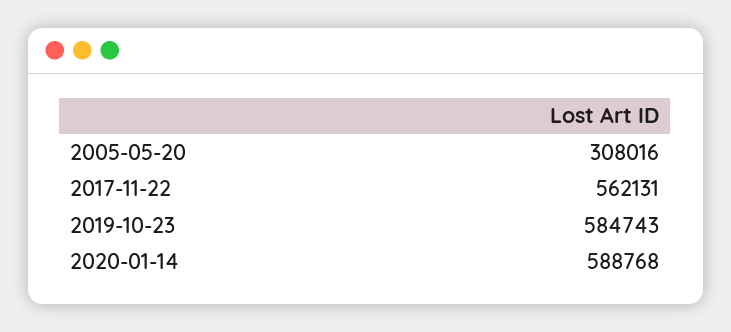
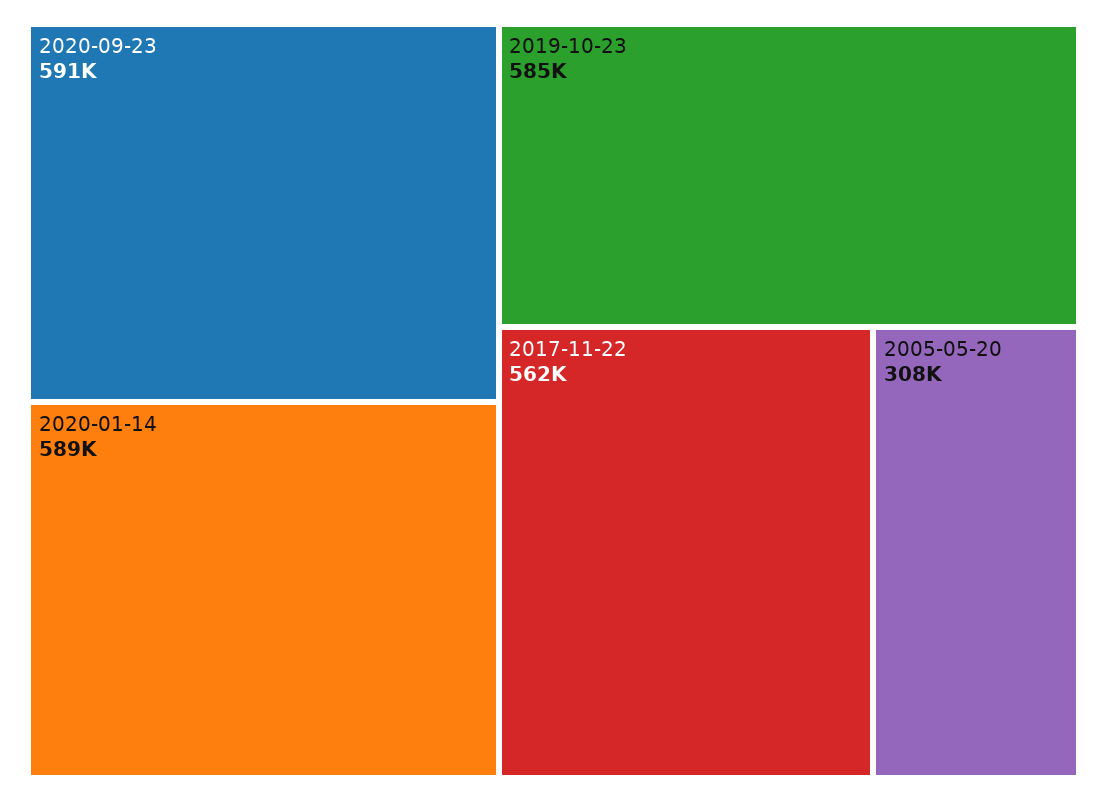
2020-09-23: none -> 591000

